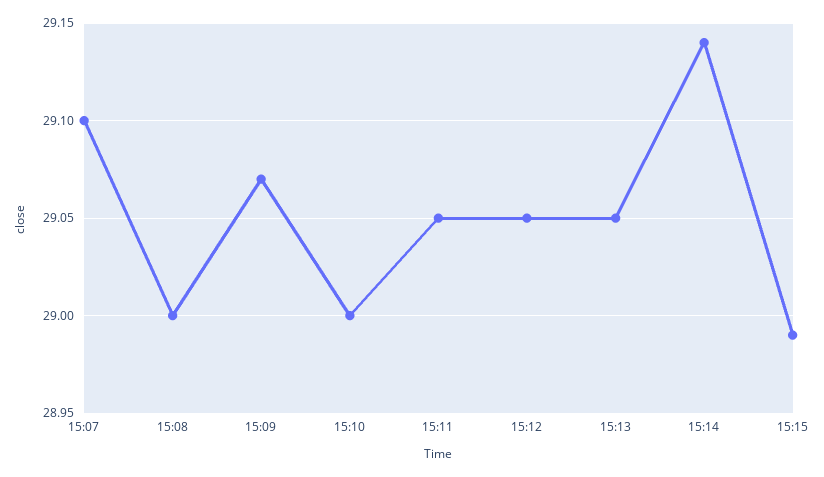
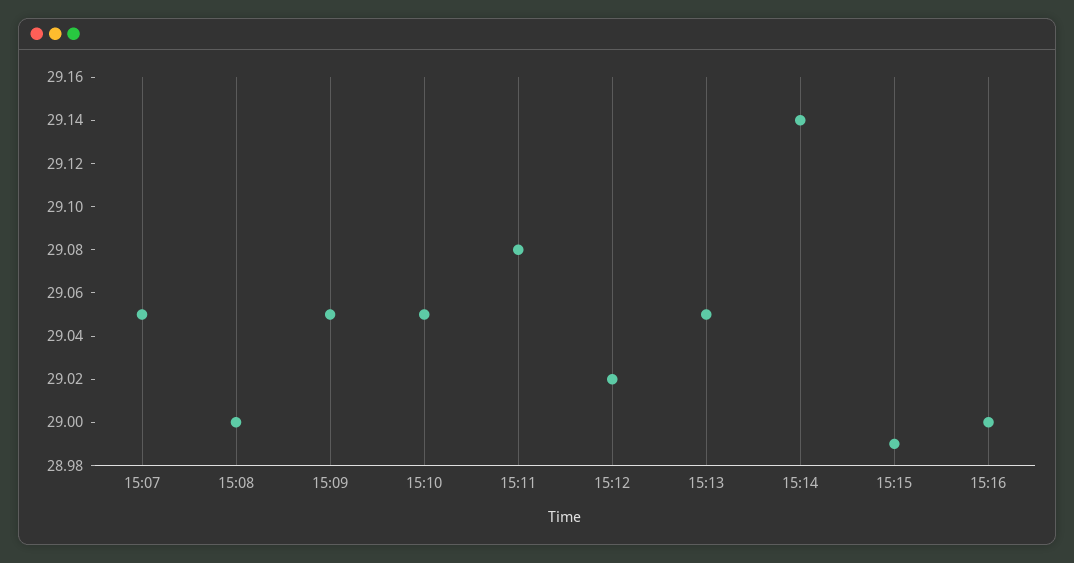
15:07: 29.1 -> 29.05
15:09: 29.07 -> 29.05
15:10: 29 -> 29.05
15:11: 29.05 -> 29.08
15:12: 29.05 -> 29.02
15:16: none -> 29

